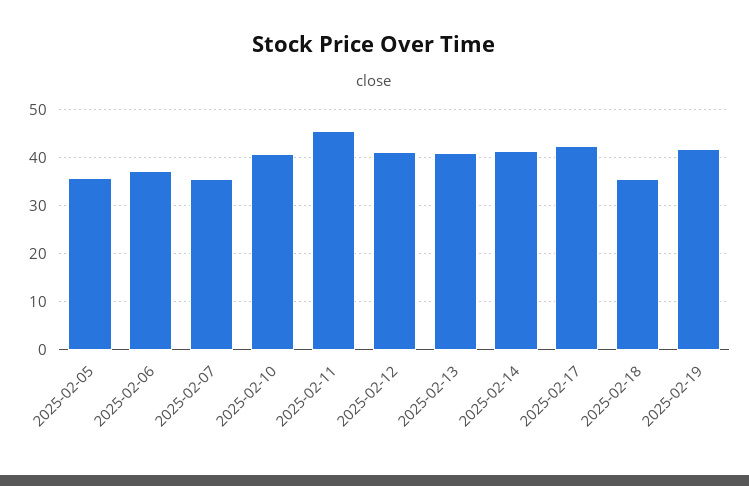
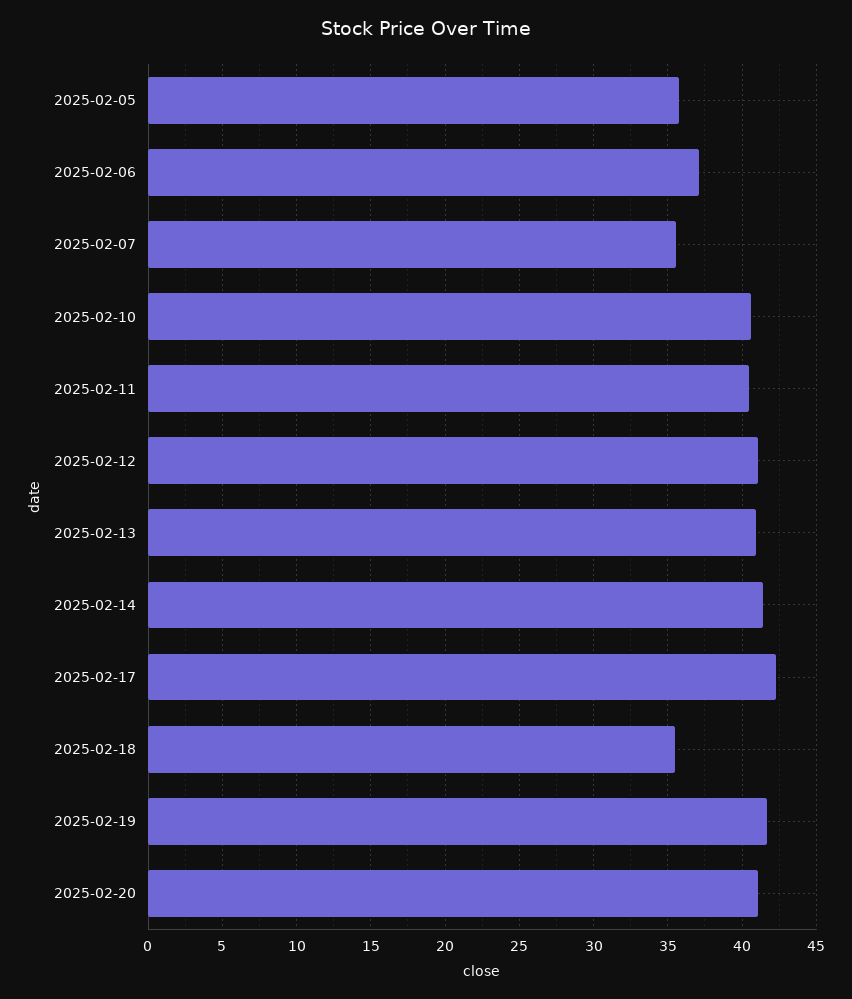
2025-02-11: 46 -> 40.5
2025-02-20: none -> 41

